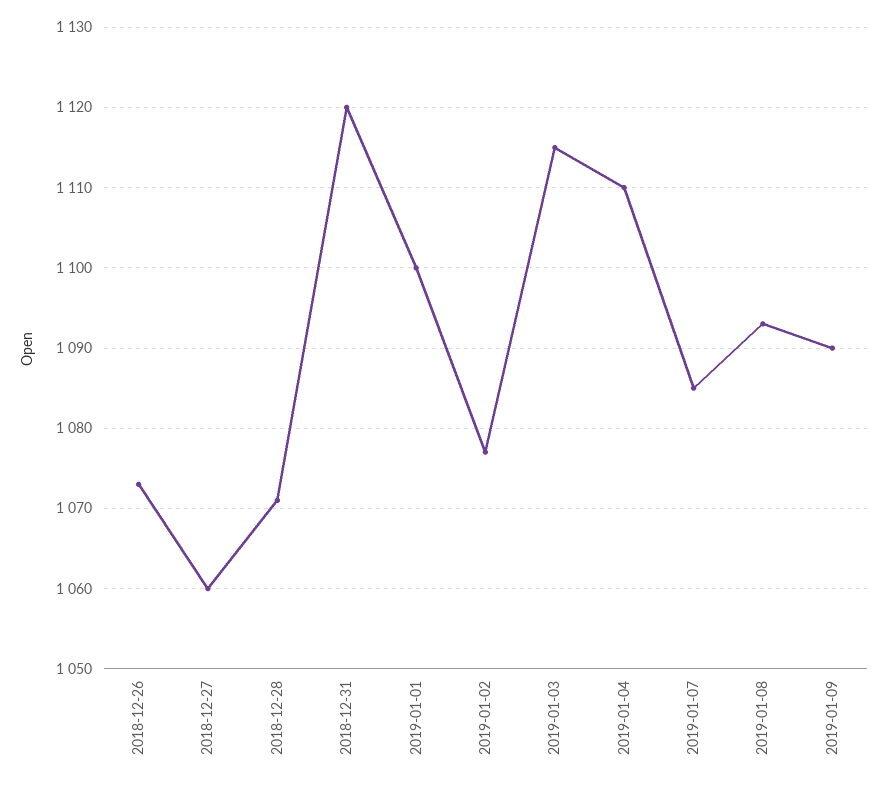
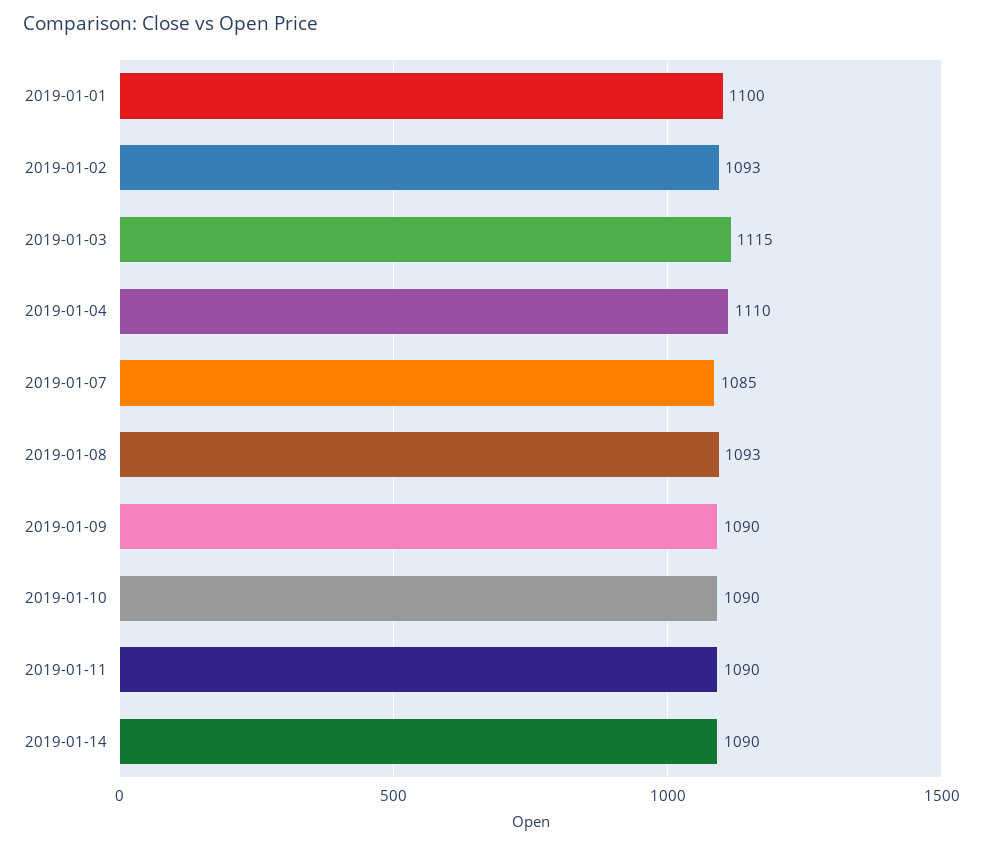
2018-12-26: 1073 -> none
2018-12-27: 1060 -> none
2018-12-28: 1071 -> none
2018-12-31: 1120 -> none
2019-01-02: 1077 -> 1093
2019-01-10: none -> 1090
2019-01-11: none -> 1090
2019-01-14: none -> 1090

